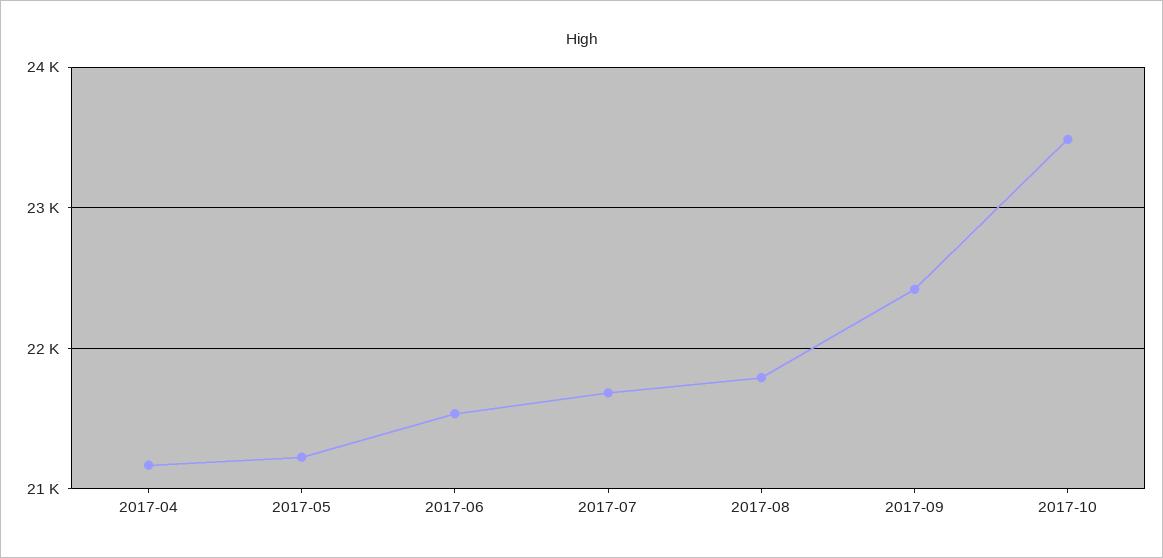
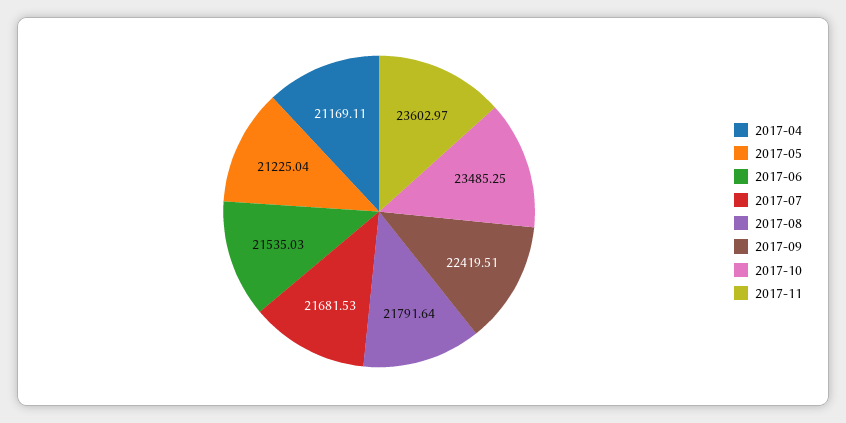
2017-11: none -> 23602.97

